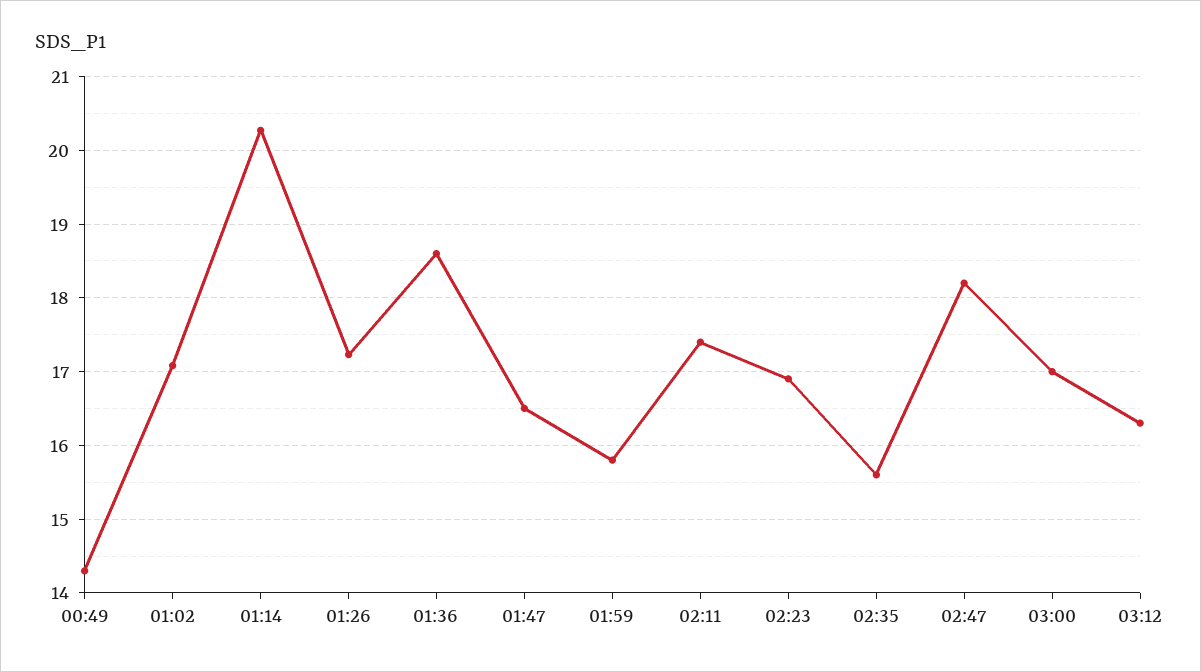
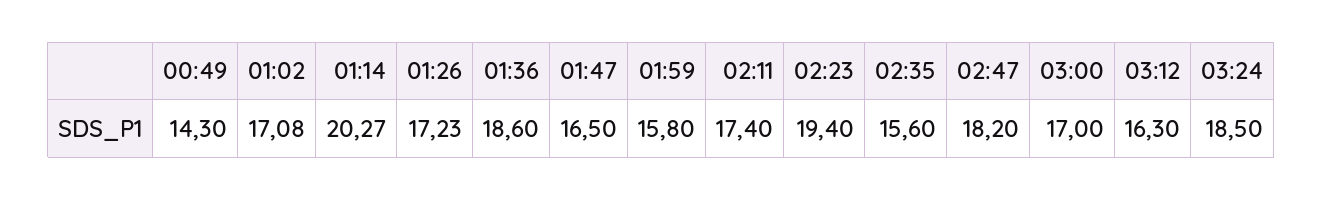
02:23: 16.9 -> 19.4
03:24: none -> 18.5

